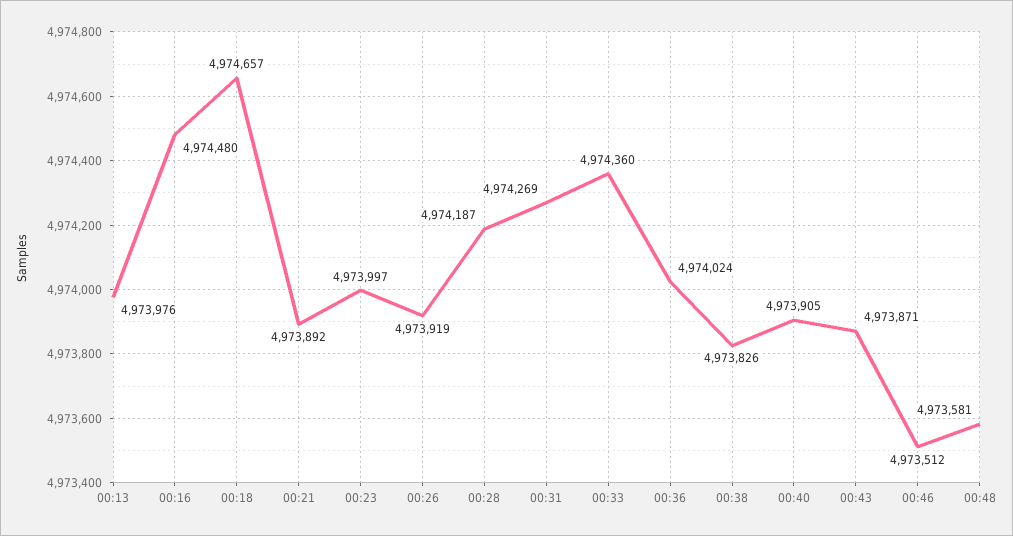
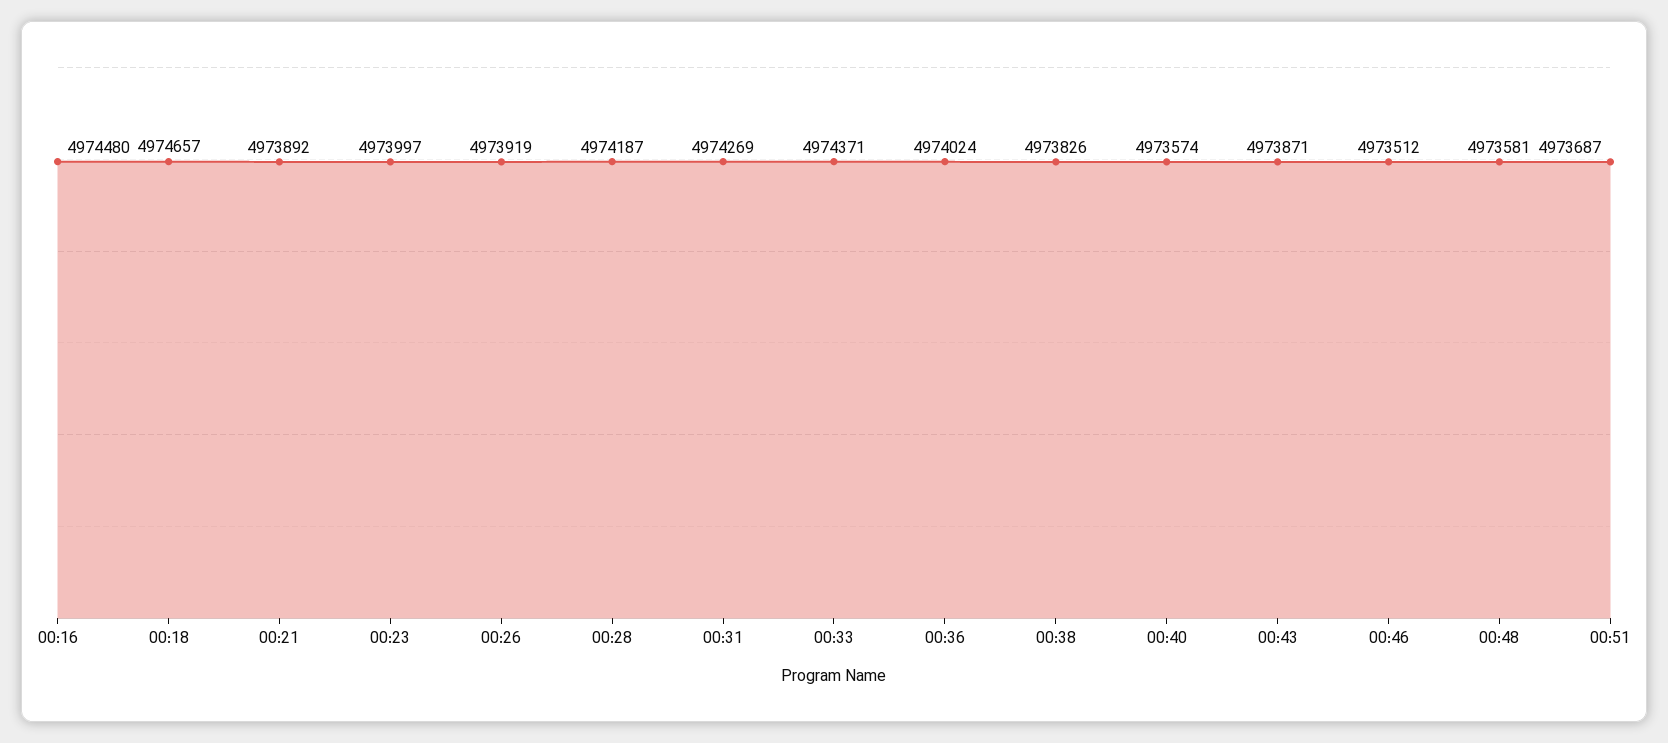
00:13: 4973976 -> none
00:33: 4974360 -> 4974371
00:40: 4973905 -> 4973574
00:51: none -> 4973687

